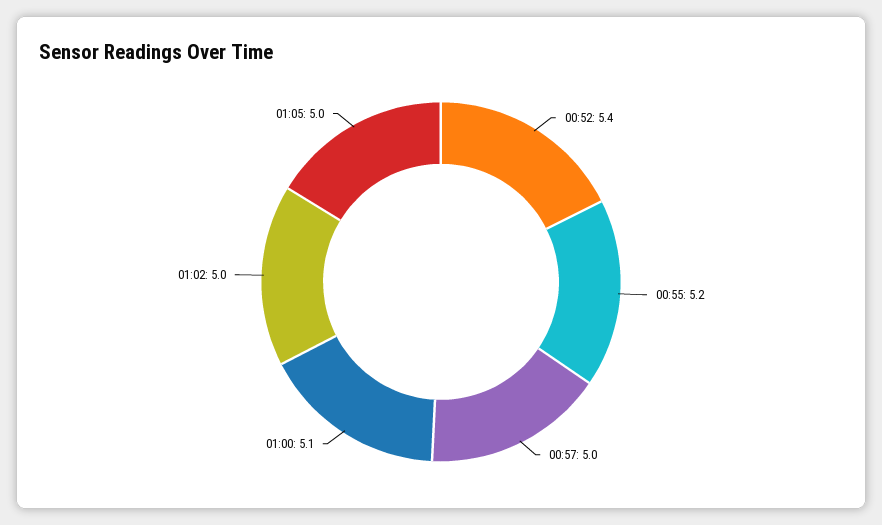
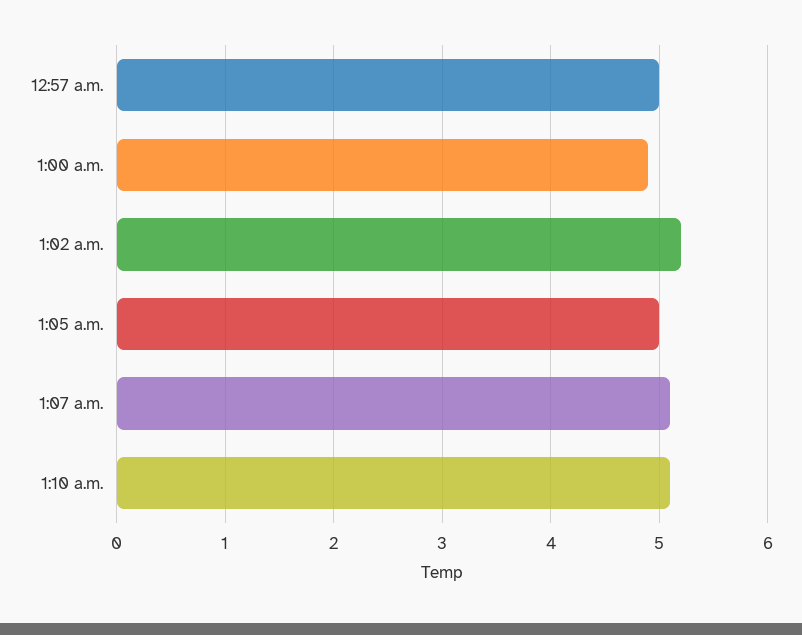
00:52: 5.4 -> none
00:55: 5.2 -> none
01:00: 5.1 -> 4.9
01:02: 5 -> 5.2
1:07 a.m.: none -> 5.1
1:10 a.m.: none -> 5.1

